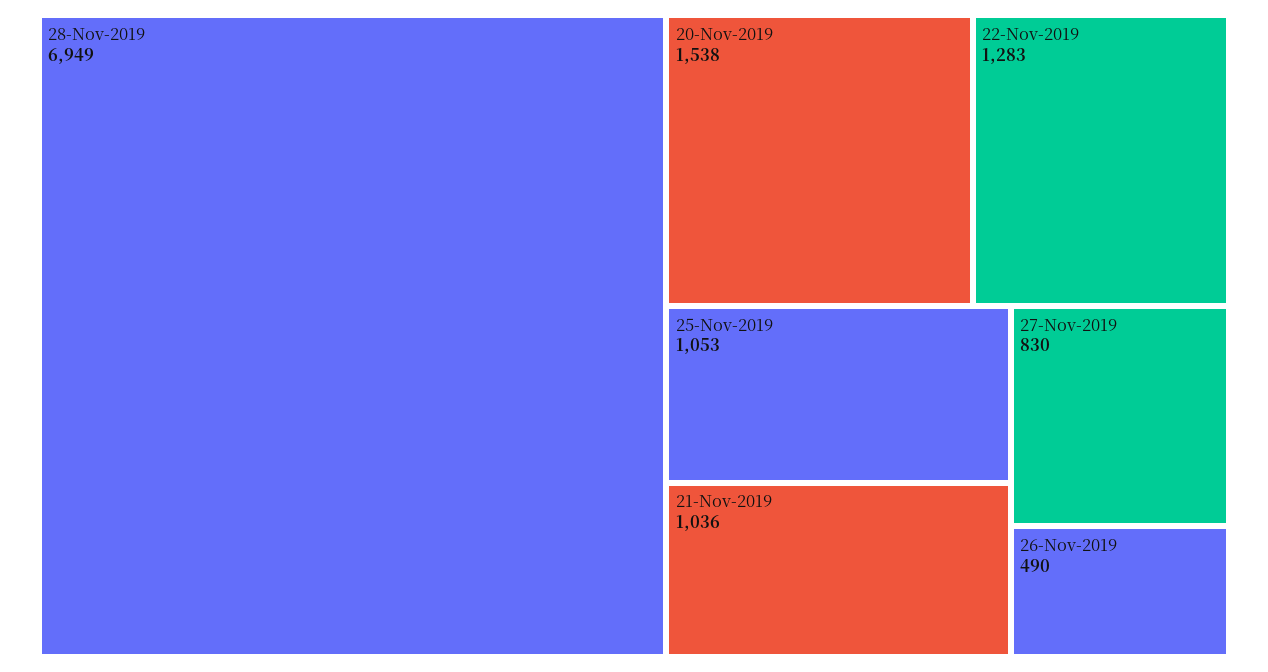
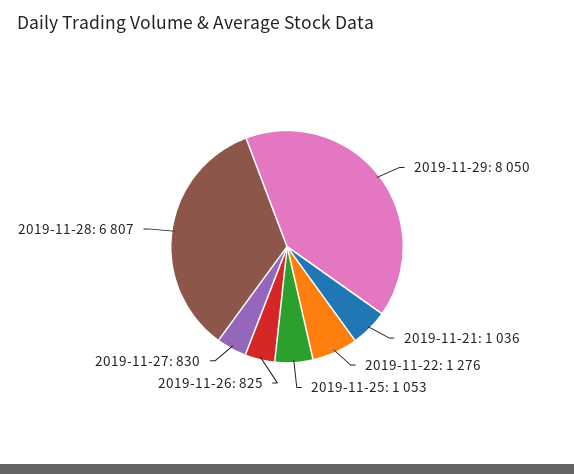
28-Nov-2019: 6949 -> 6807
20-Nov-2019: 1538 -> none
22-Nov-2019: 1283 -> 1276
26-Nov-2019: 490 -> 825
2019-11-29: none -> 8050

